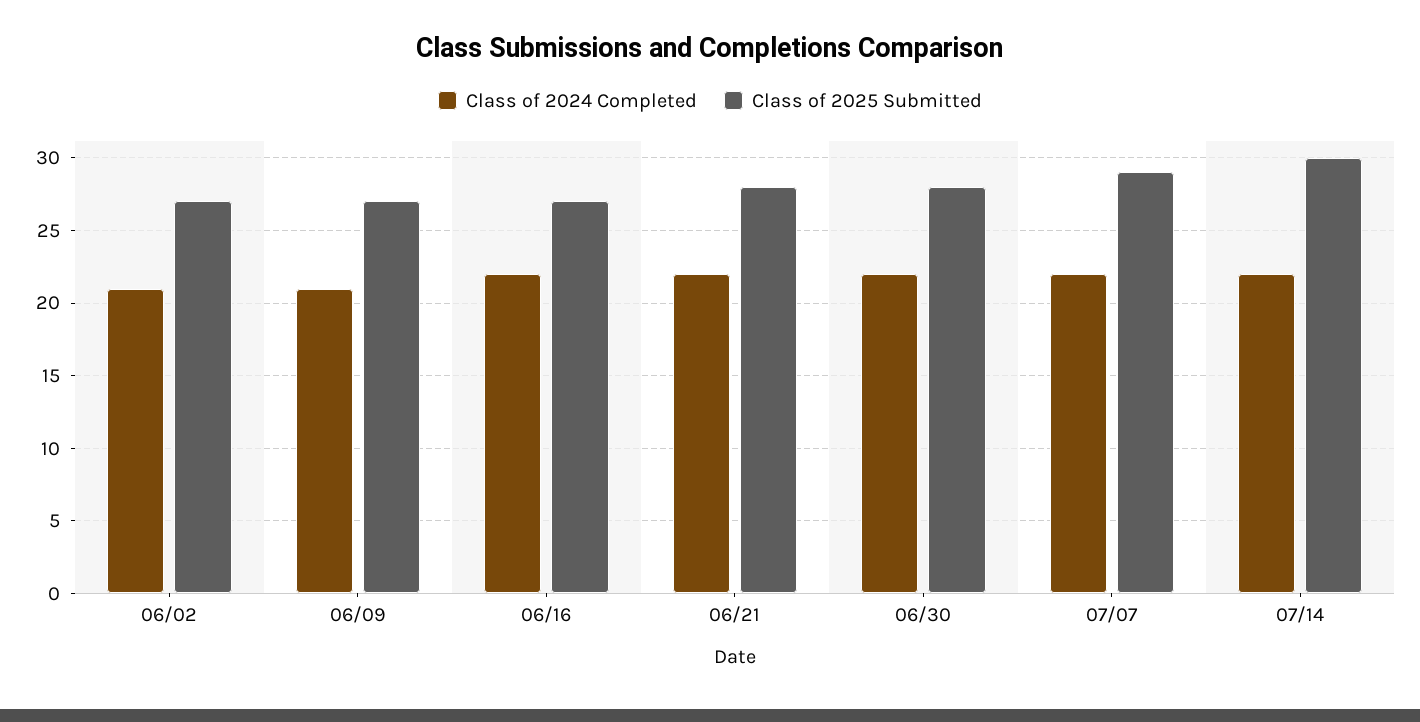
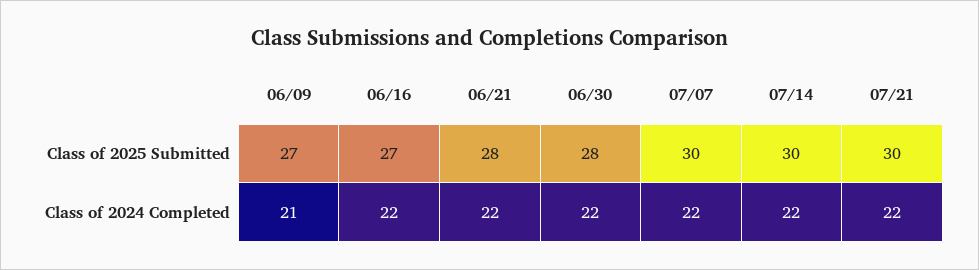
Class of 2024 Completed, 06/02: 21 -> none
Class of 2025 Submitted, 06/02: 27 -> none
Class of 2025 Submitted, 07/07: 29 -> 30
Class of 2025 Submitted, 07/21: none -> 30
Class of 2024 Completed, 07/21: none -> 22

